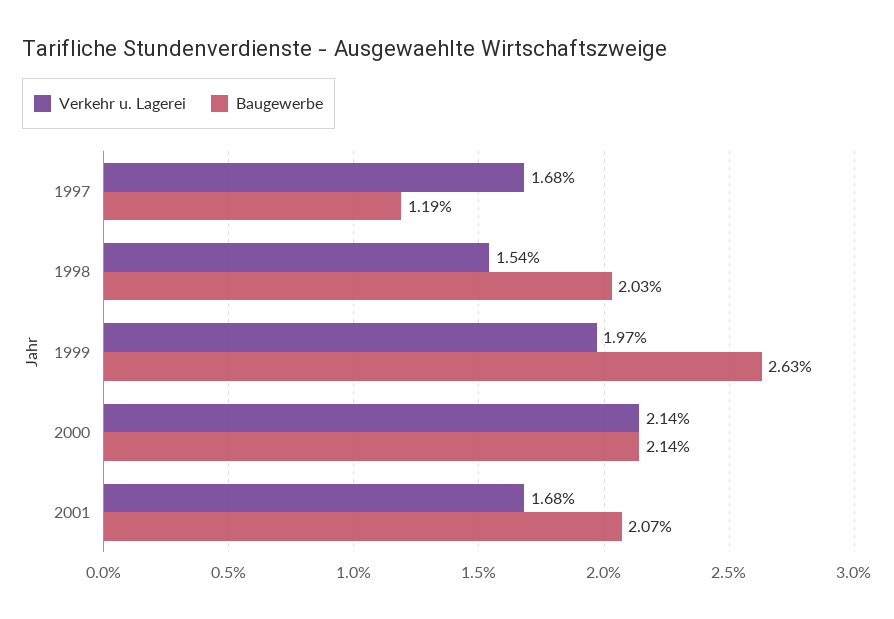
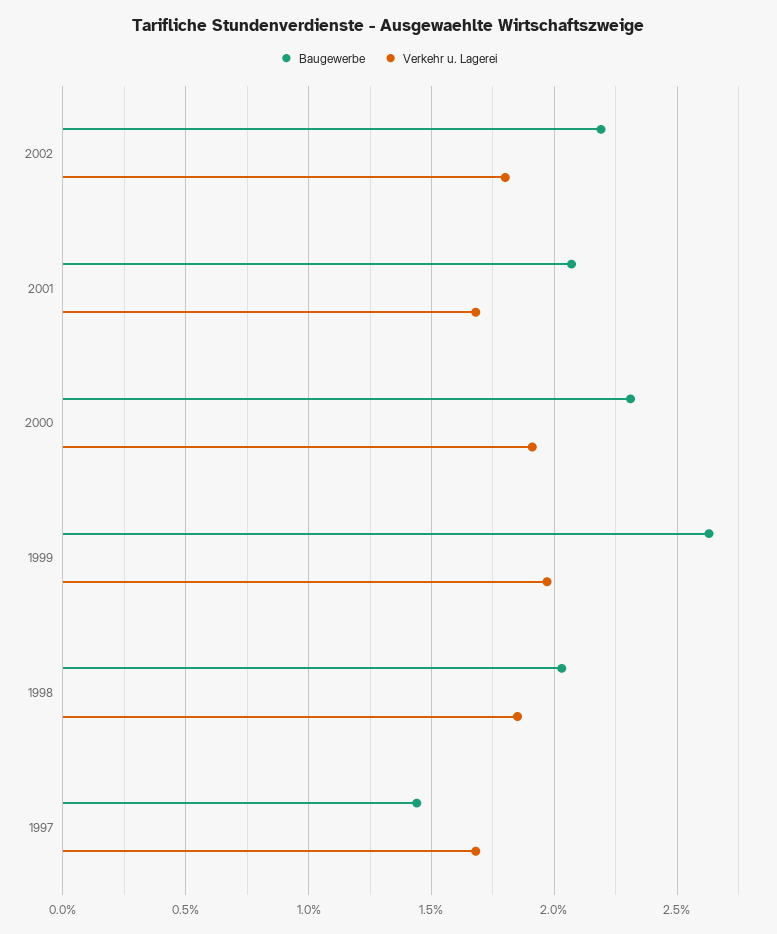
Baugewerbe, 1997: 1.19 -> 1.45
Verkehr u. Lagerei, 1998: 1.54 -> 1.85
Verkehr u. Lagerei, 2000: 2.14 -> 1.9
Baugewerbe, 2000: 2.14 -> 2.3
Baugewerbe, 2002: none -> 2.2
Verkehr u. Lagerei, 2002: none -> 1.8

